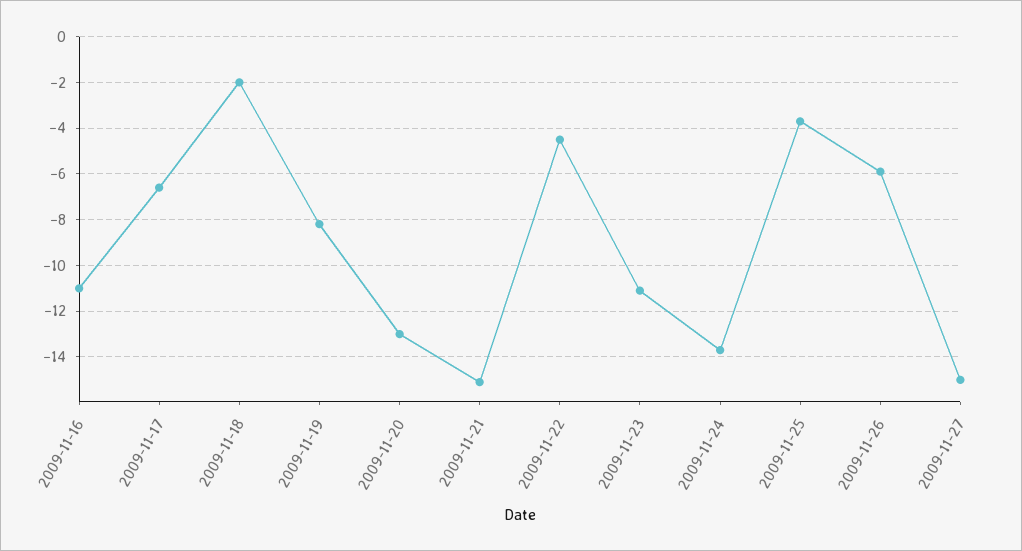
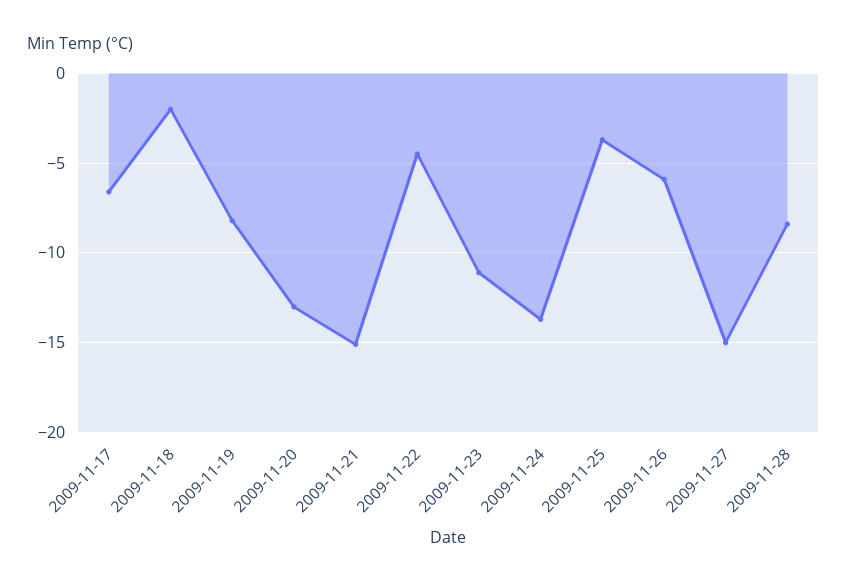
2009-11-16: -11 -> none
2009-11-28: none -> -8.5

